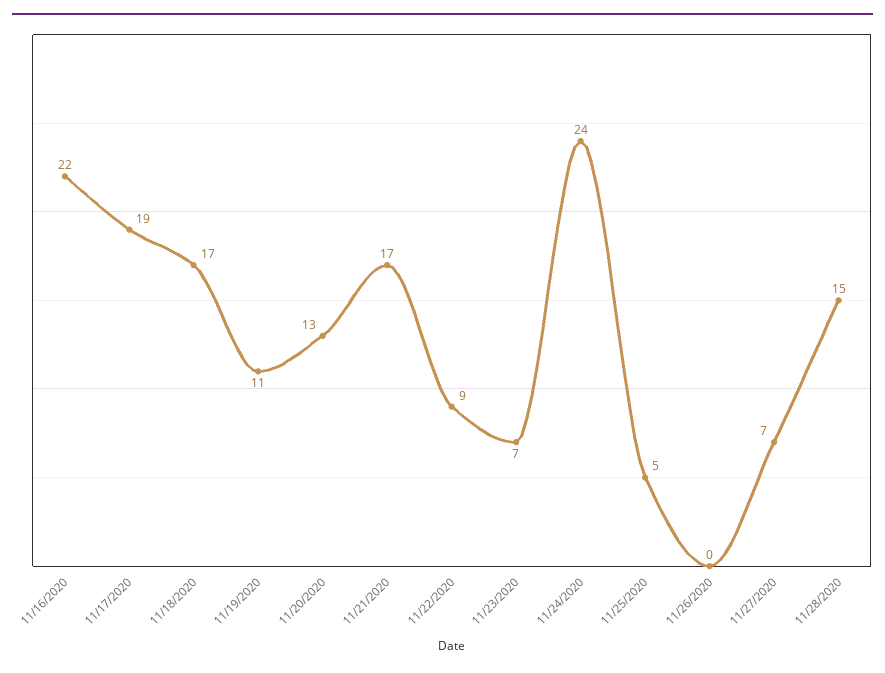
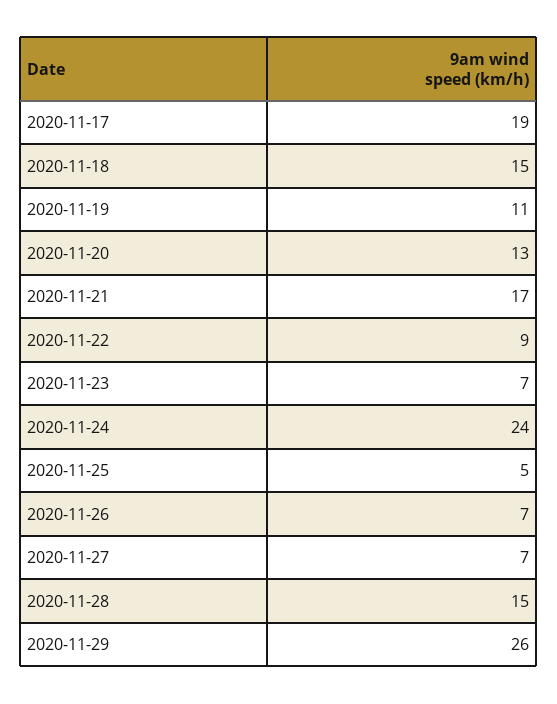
11/16/2020: 22 -> none
11/18/2020: 17 -> 15
11/26/2020: 0 -> 7
2020-11-29: none -> 26

